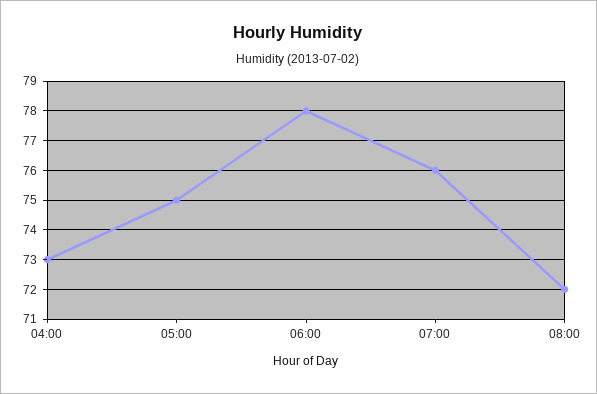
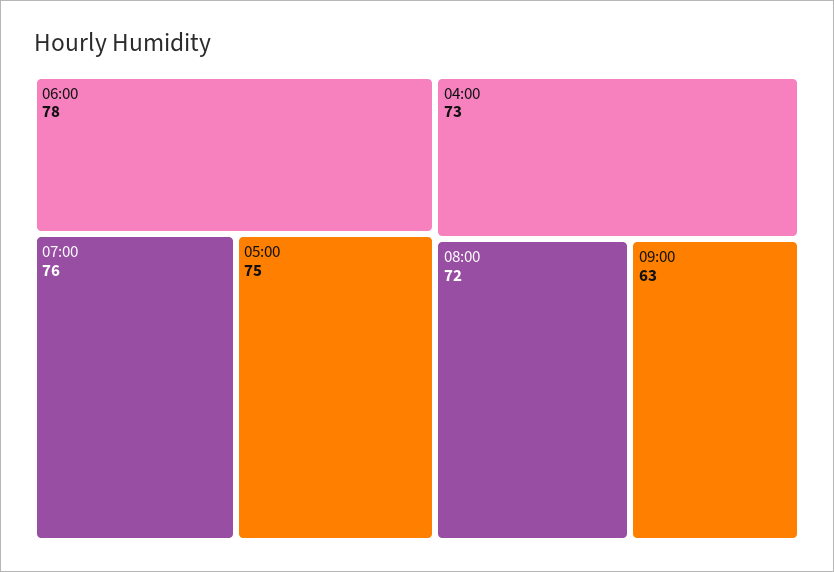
09:00: none -> 63

